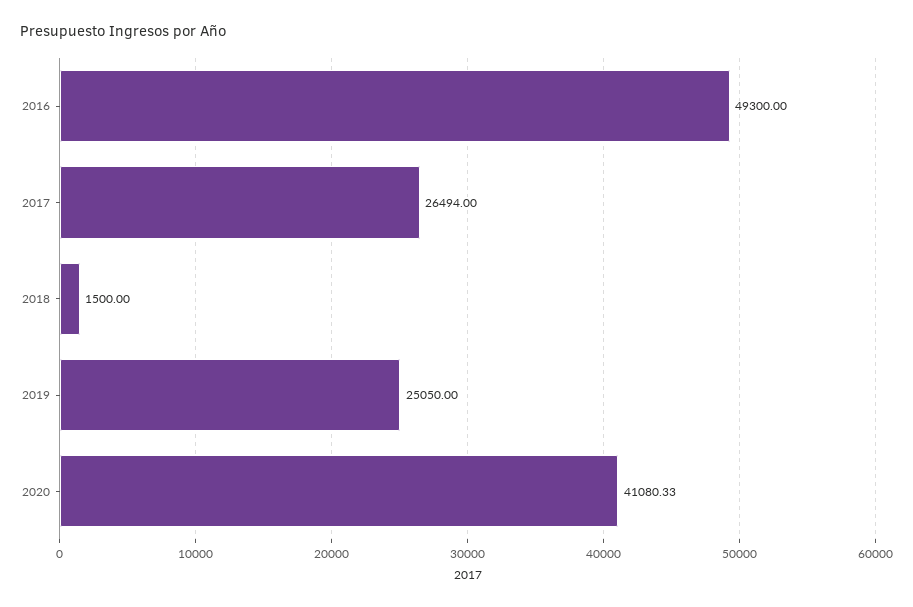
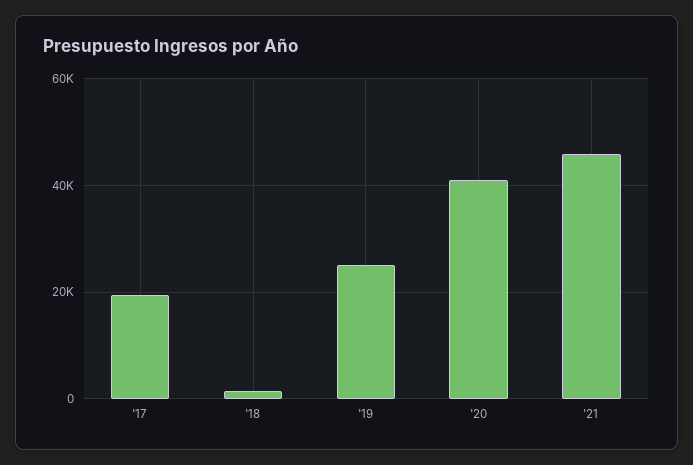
2016: 49300 -> none
2017: 26494 -> 20000
'21: none -> 46000

